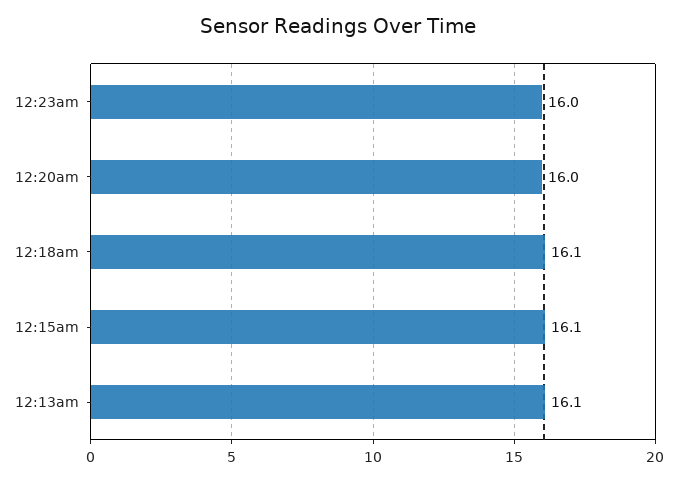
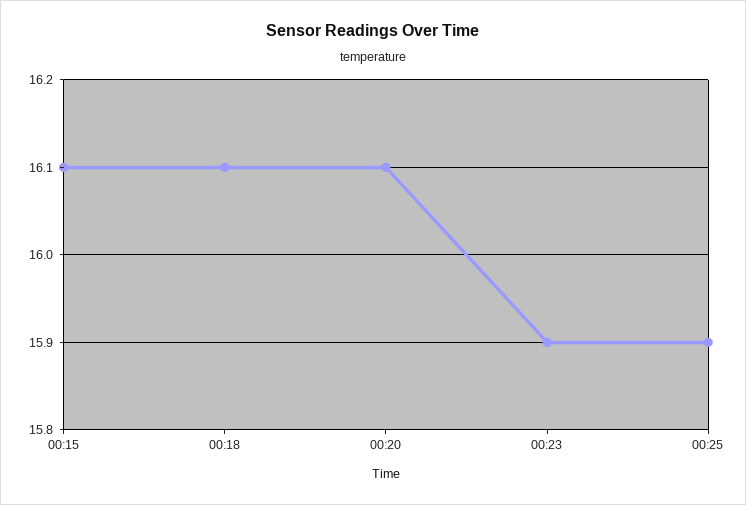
12:23am: 16 -> 15.9
12:20am: 16 -> 16.1
12:13am: 16.1 -> none
00:25: none -> 15.9

